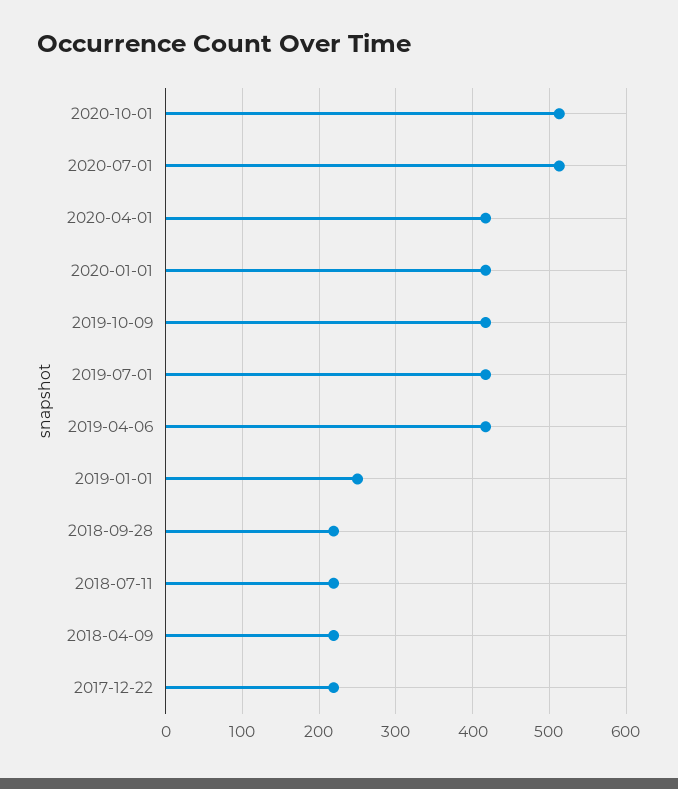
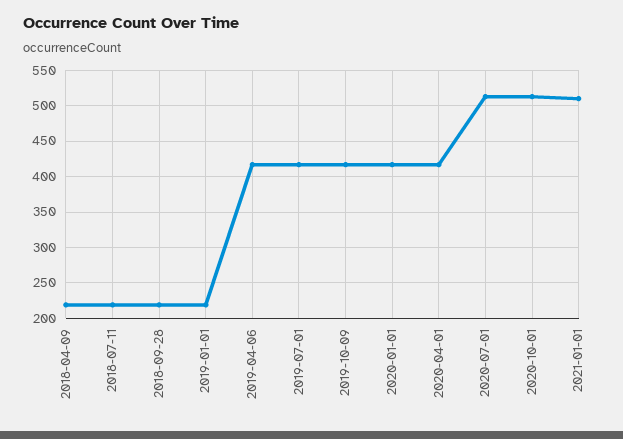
2019-01-01: 250 -> 220
2017-12-22: 220 -> none
2021-01-01: none -> 510

